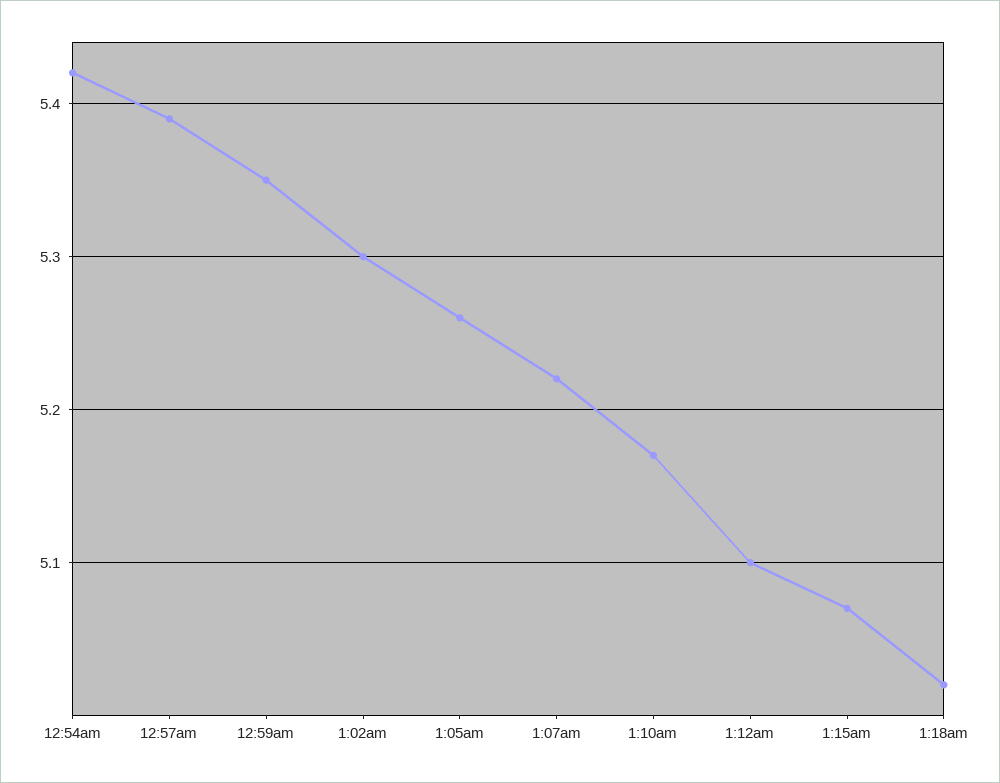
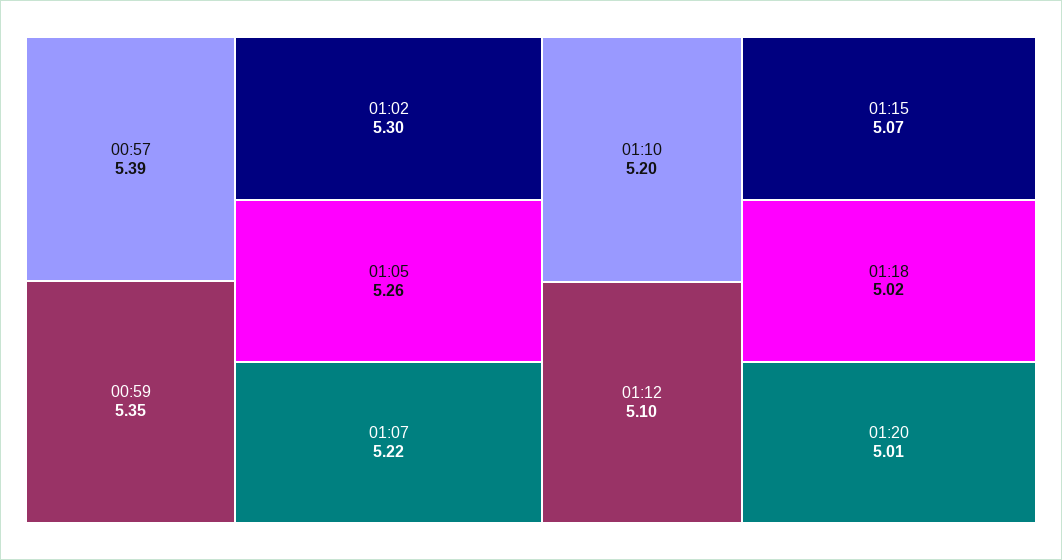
12:54am: 5.42 -> none
1:10am: 5.17 -> 5.2
01:20: none -> 5.01

